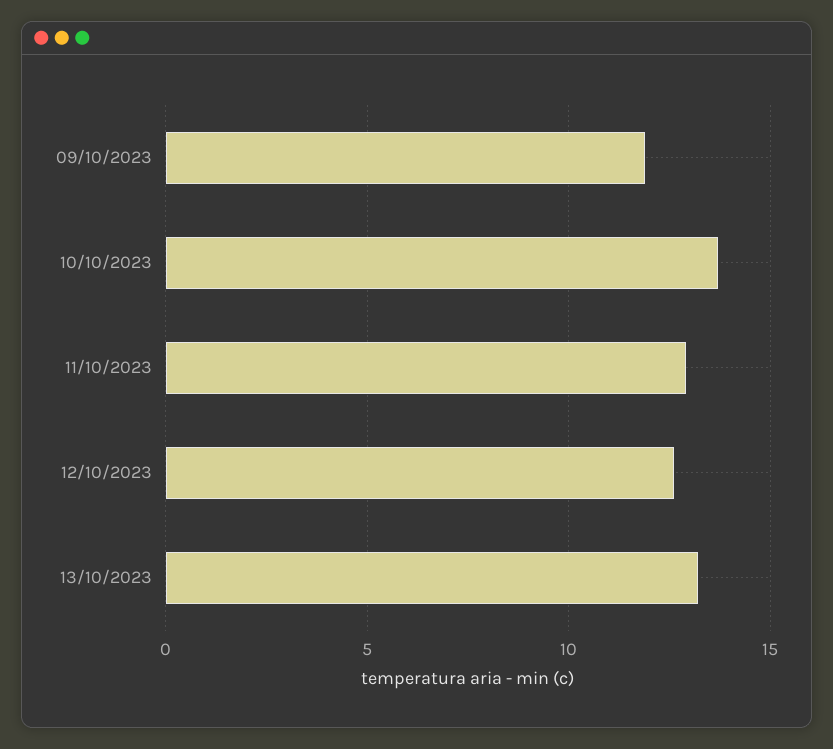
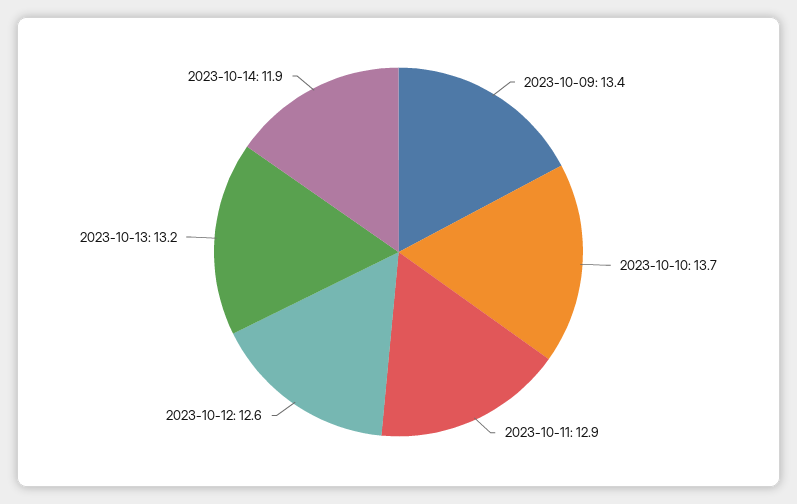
09/10/2023: 12 -> 13.4
2023-10-14: none -> 11.9

